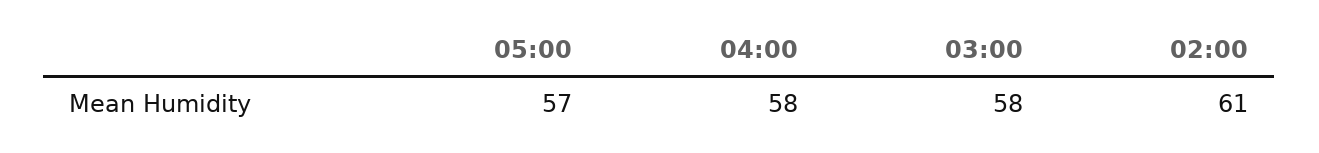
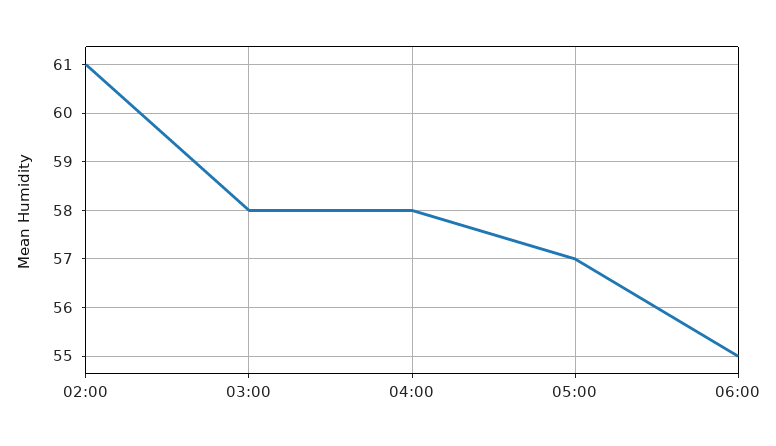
06:00: none -> 55

